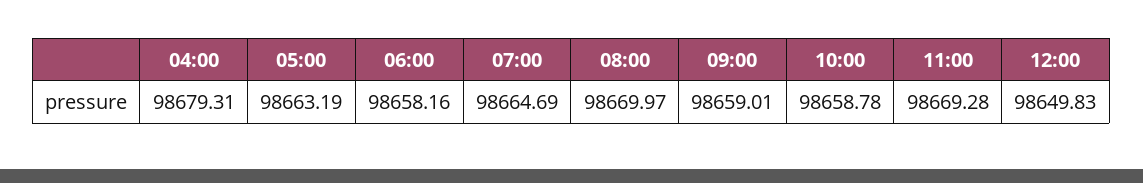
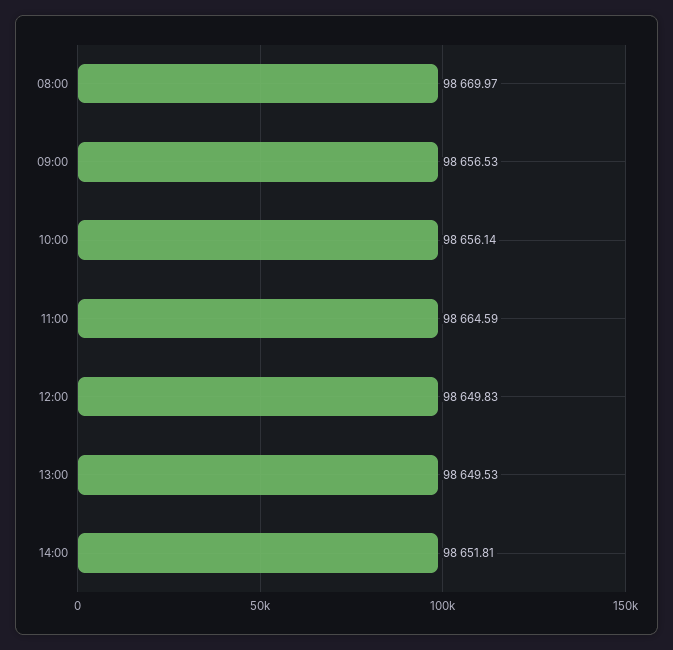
04:00: 98679.31 -> none
05:00: 98663.19 -> none
06:00: 98658.16 -> none
07:00: 98664.69 -> none
09:00: 98659.01 -> 98656.53
10:00: 98658.78 -> 98656.14
11:00: 98669.28 -> 98664.59
13:00: none -> 98649.53
14:00: none -> 98651.81

